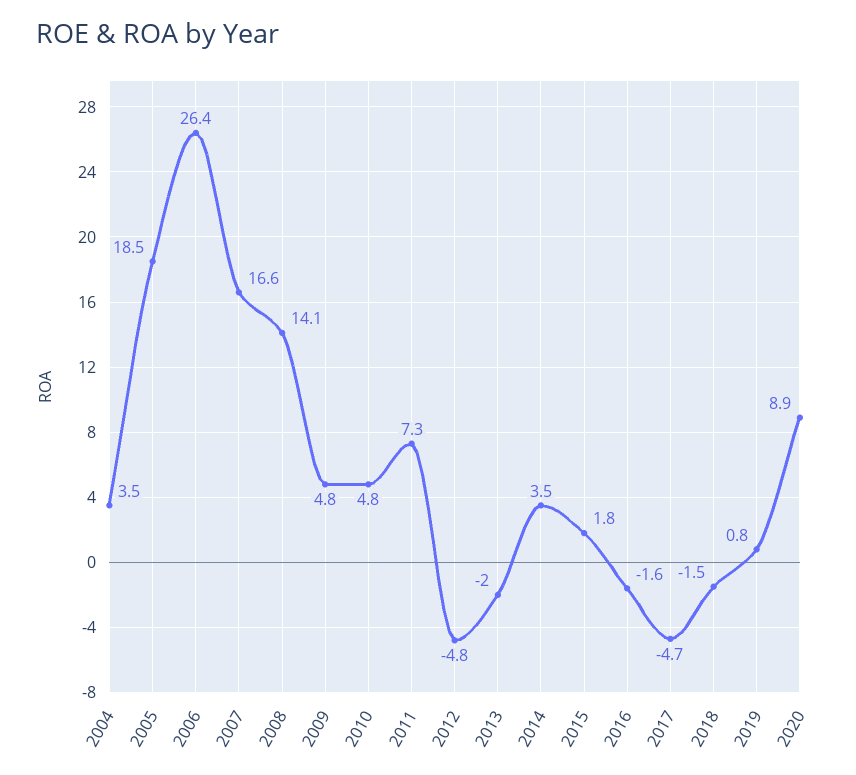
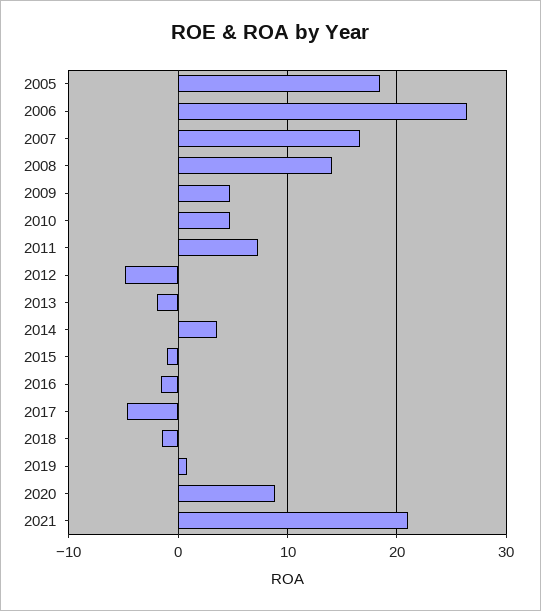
2004: 3.5 -> none
2015: 1.8 -> -1
2021: none -> 21

